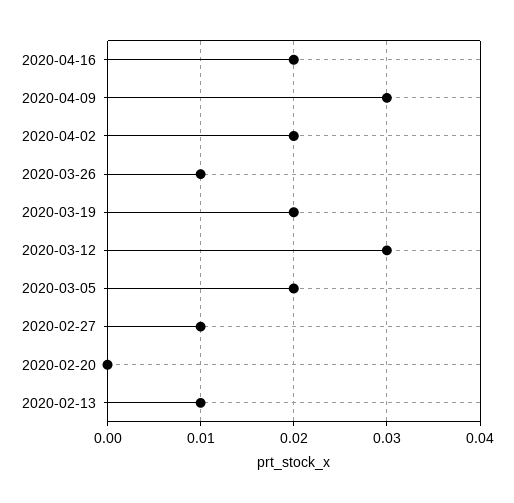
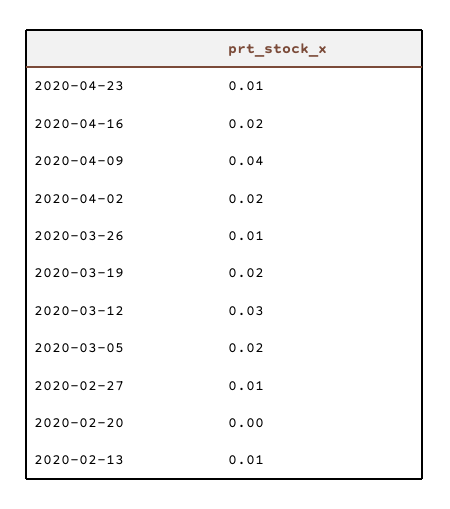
2020-04-09: 0.03 -> 0.04
2020-04-23: none -> 0.01

